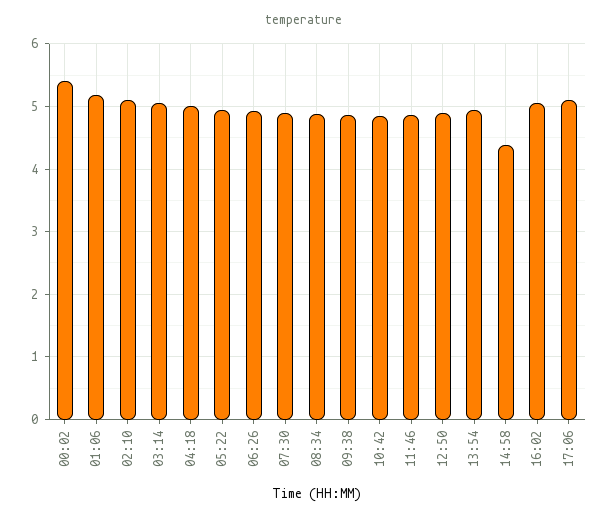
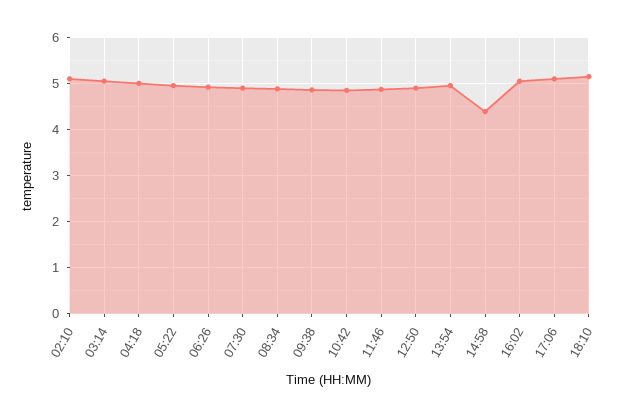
00:02: 5.4 -> none
01:06: 5.2 -> none
18:10: none -> 5.2

